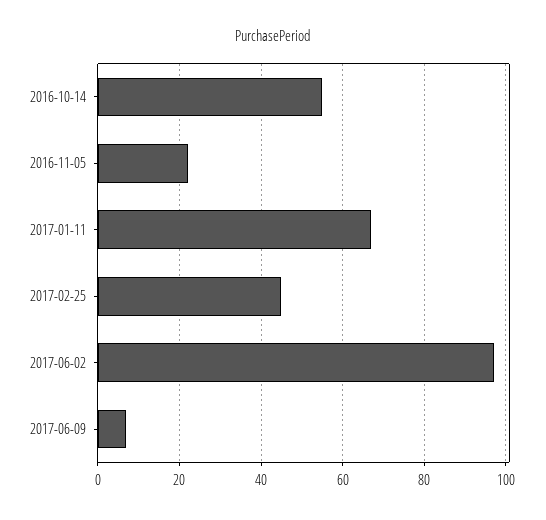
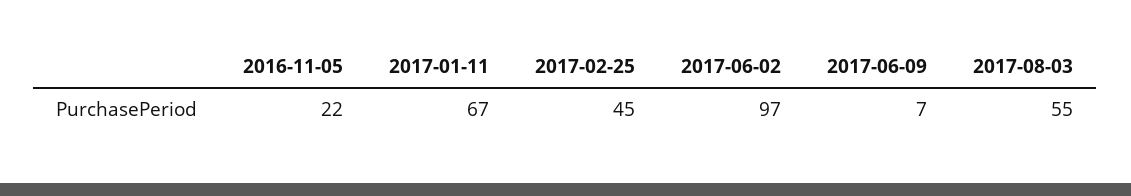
2016-10-14: 55 -> none
2017-08-03: none -> 55

